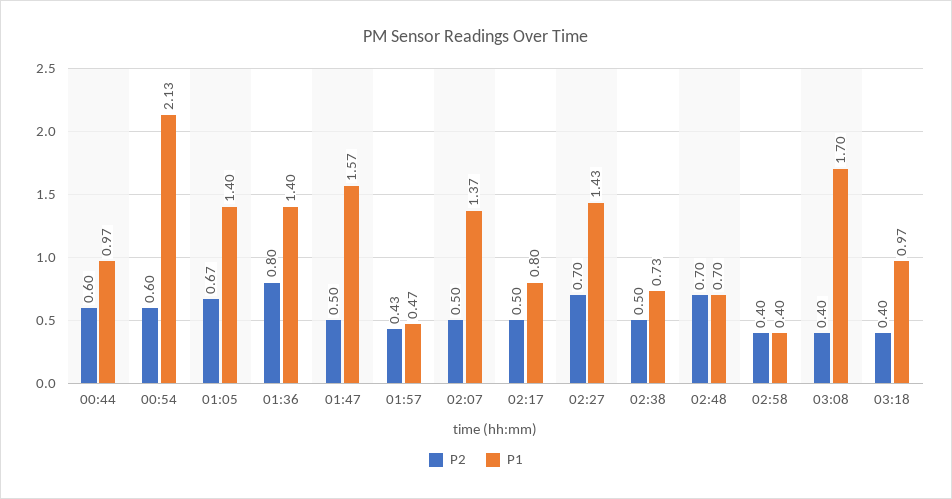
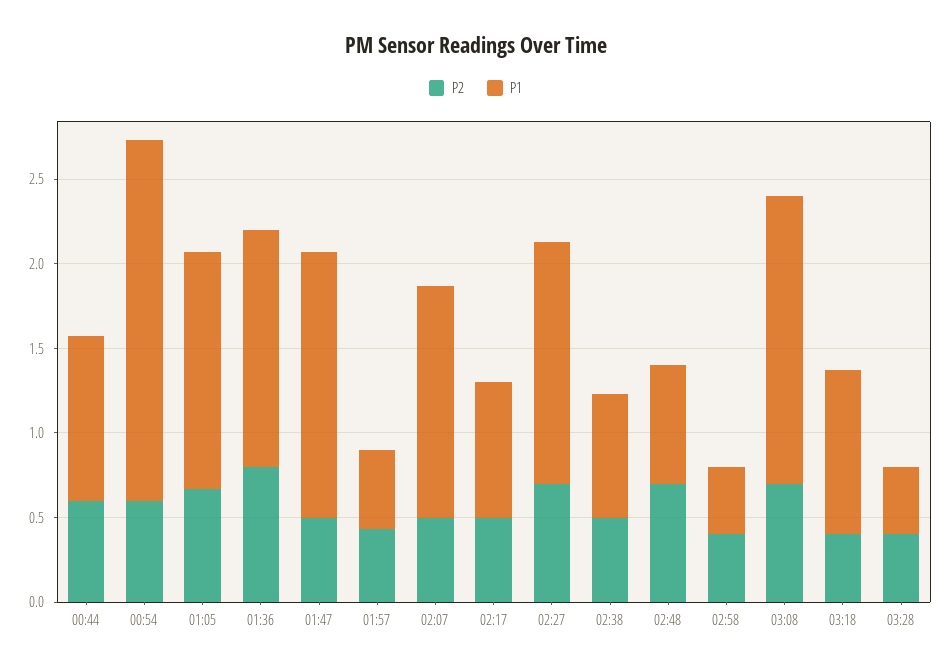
P2, 03:08: 0.4 -> 0.7
P2, 03:28: none -> 0.4
P1, 03:28: none -> 0.4

